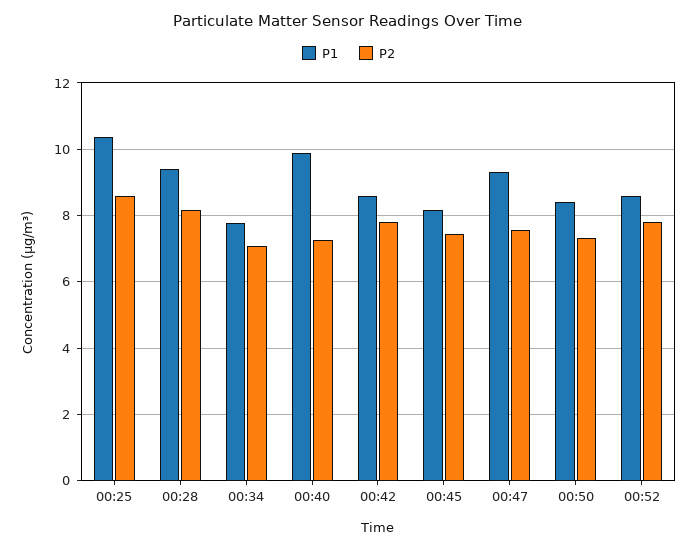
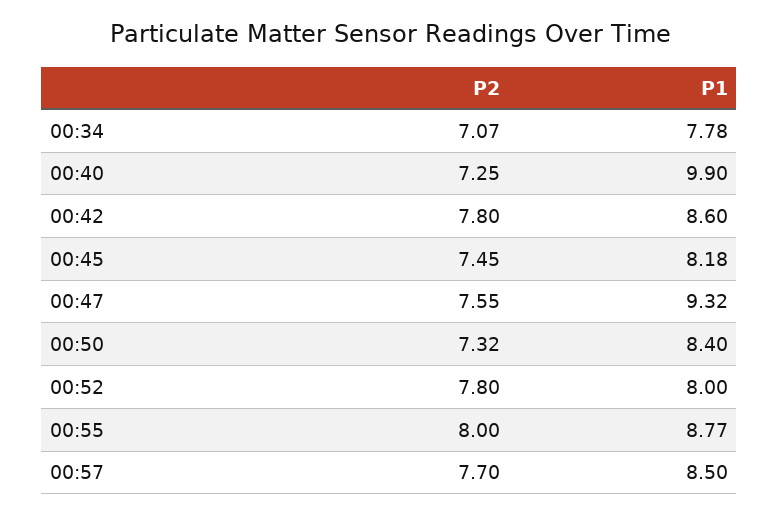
P1, 00:25: 10.4 -> none
P2, 00:25: 8.6 -> none
P1, 00:28: 9.4 -> none
P2, 00:28: 8.2 -> none
P1, 00:52: 8.6 -> 8
P2, 00:55: none -> 8
P1, 00:55: none -> 8.77
P2, 00:57: none -> 7.7
P1, 00:57: none -> 8.5

